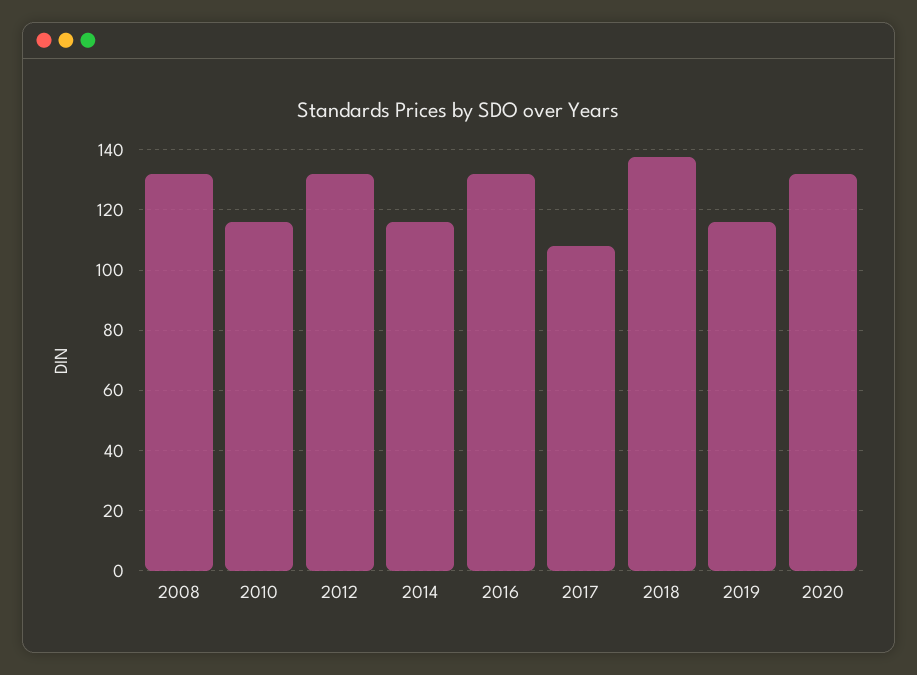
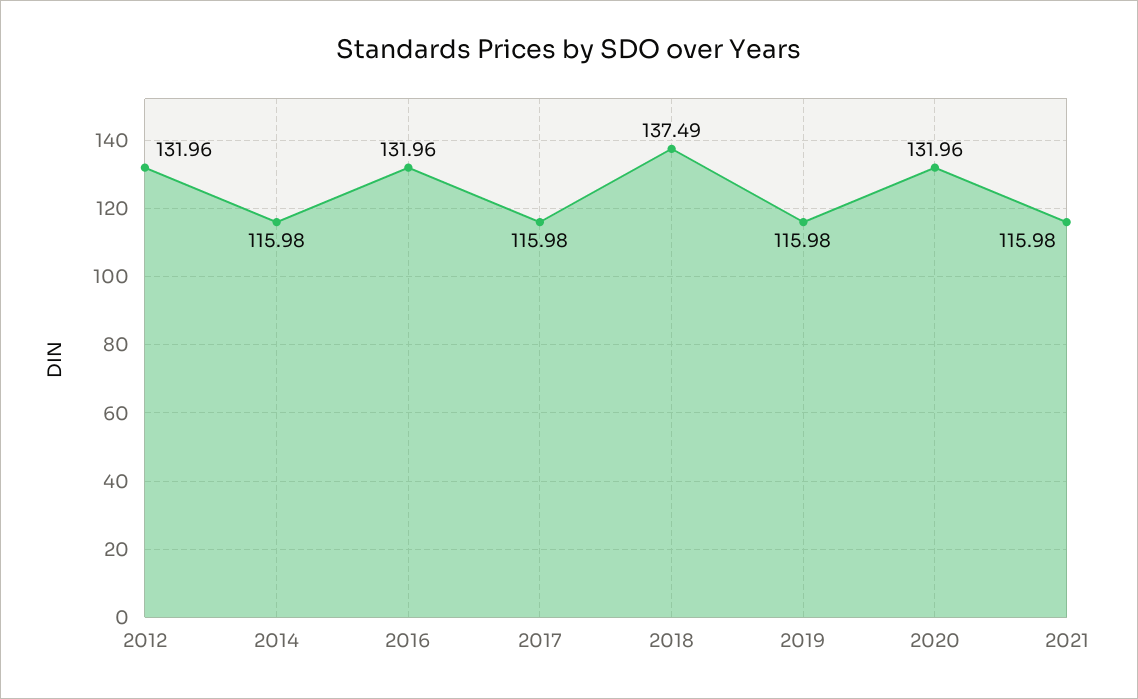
2008: 132 -> none
2010: 116 -> none
2017: 108 -> 115.98
2021: none -> 115.98

